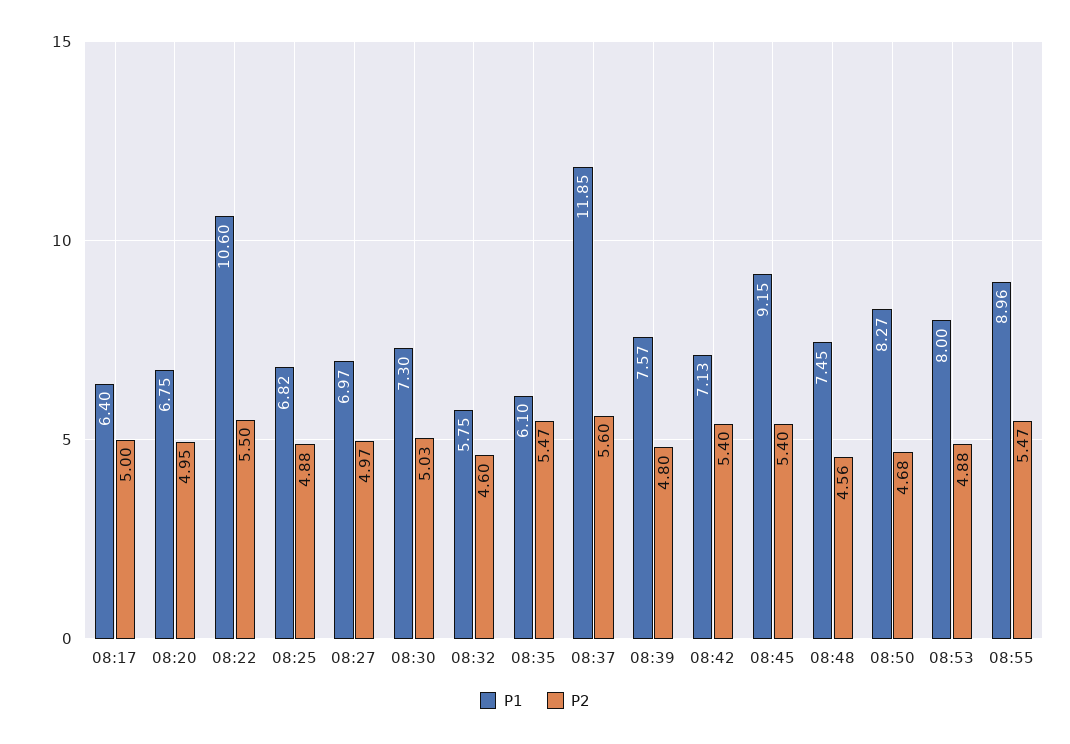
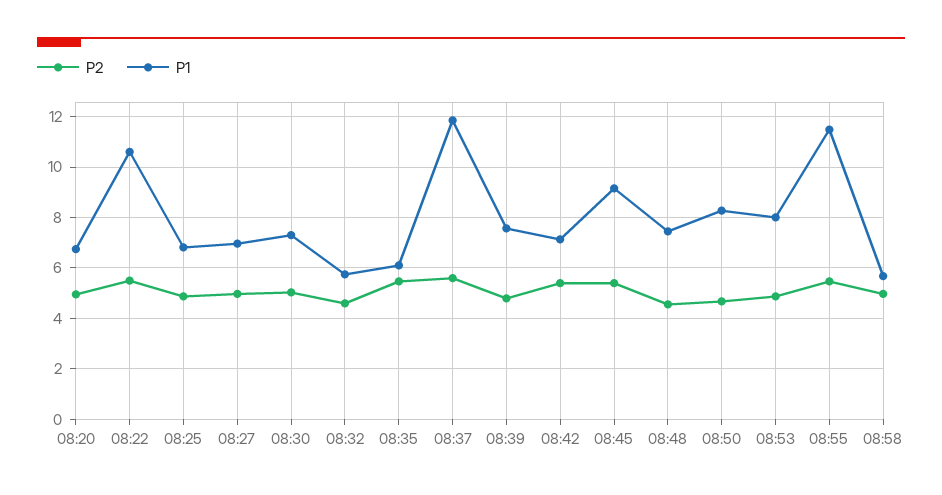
P1, 08:17: 6.4 -> none
P2, 08:17: 5 -> none
P1, 08:55: 8.96 -> 11.5
P2, 08:58: none -> 5
P1, 08:58: none -> 5.75

